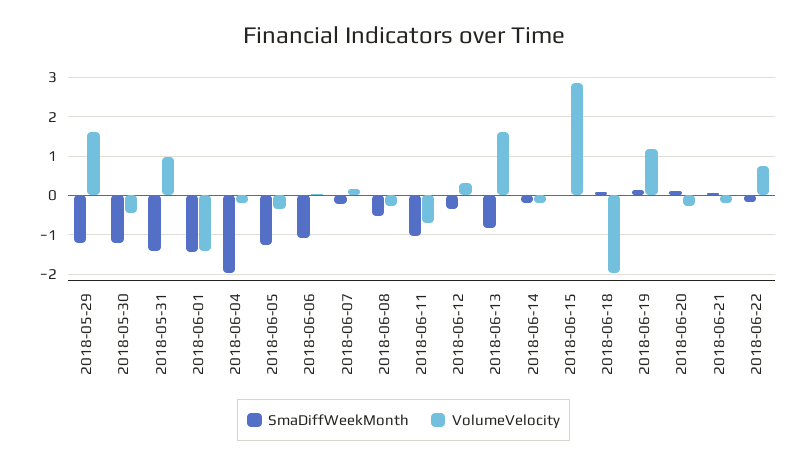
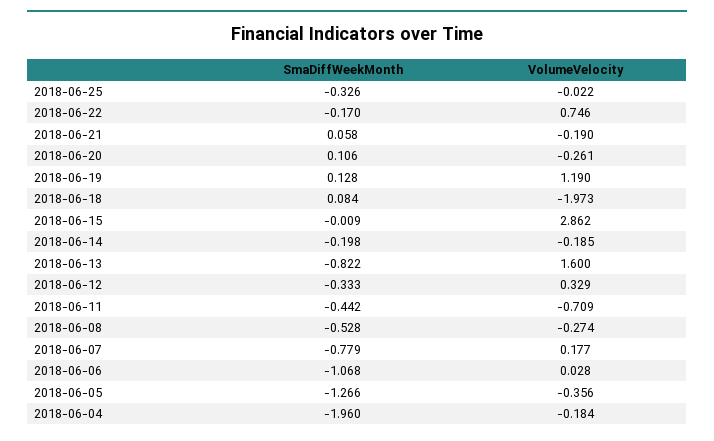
SmaDiffWeekMonth, 2018-05-29: -1.2 -> none
VolumeVelocity, 2018-05-29: 1.6 -> none
SmaDiffWeekMonth, 2018-05-30: -1.2 -> none
VolumeVelocity, 2018-05-30: -0.4 -> none
SmaDiffWeekMonth, 2018-05-31: -1.4 -> none
VolumeVelocity, 2018-05-31: 1 -> none
SmaDiffWeekMonth, 2018-06-01: -1.4 -> none
VolumeVelocity, 2018-06-01: -1.4 -> none
SmaDiffWeekMonth, 2018-06-07: -0.2 -> -0.779
SmaDiffWeekMonth, 2018-06-11: -1 -> -0.442
SmaDiffWeekMonth, 2018-06-25: none -> -0.326
VolumeVelocity, 2018-06-25: none -> -0.022

